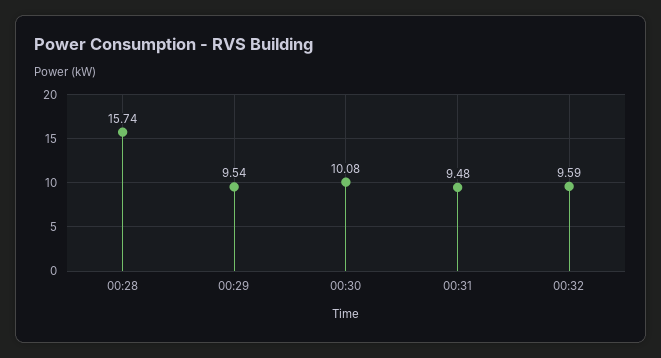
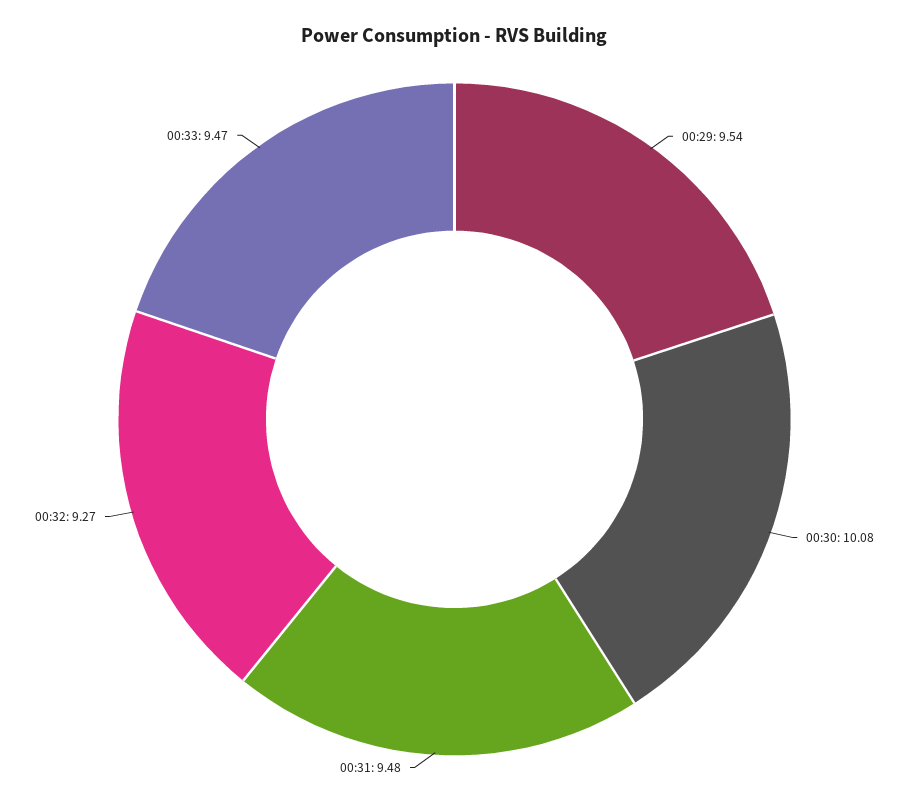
00:28: 15.74 -> none
00:32: 9.59 -> 9.27
00:33: none -> 9.47

